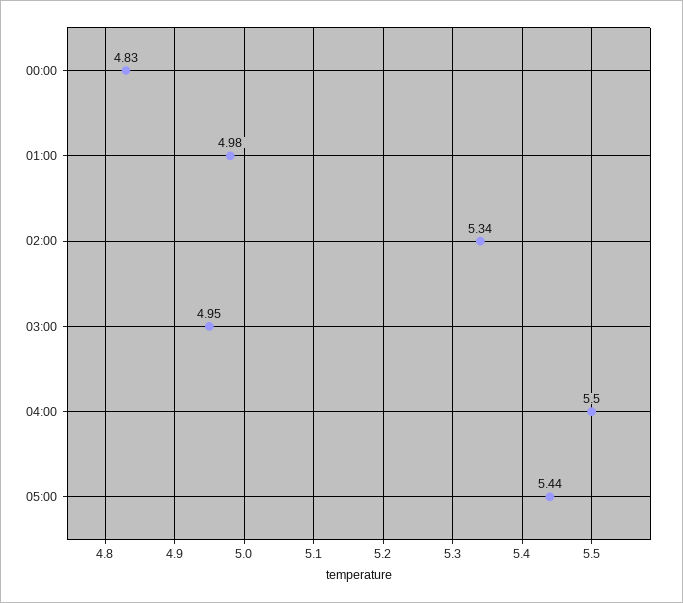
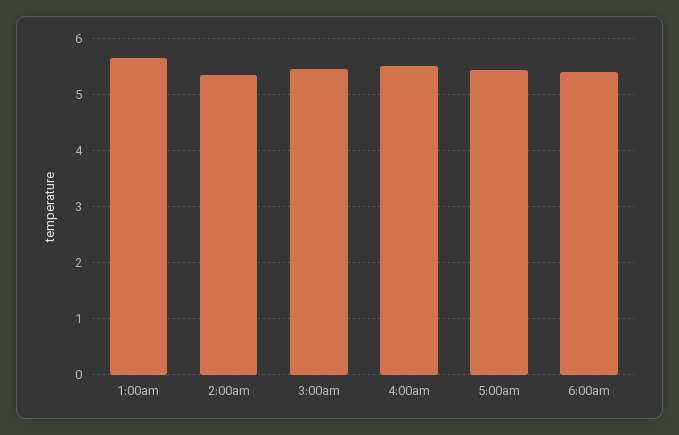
00:00: 4.83 -> none
01:00: 4.98 -> 5.6
03:00: 4.95 -> 5.4
6:00am: none -> 5.4

